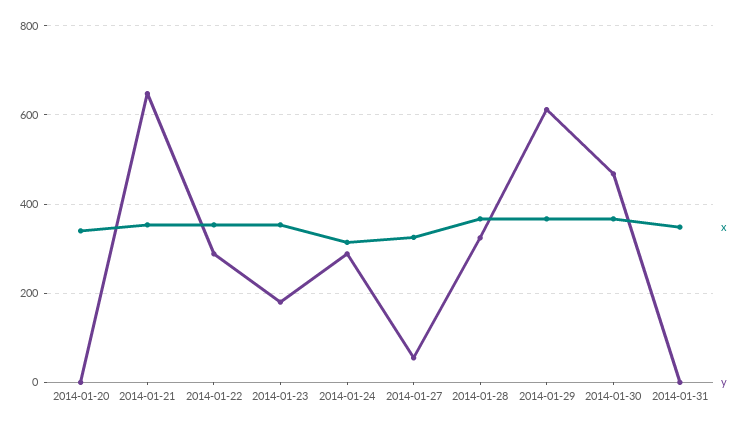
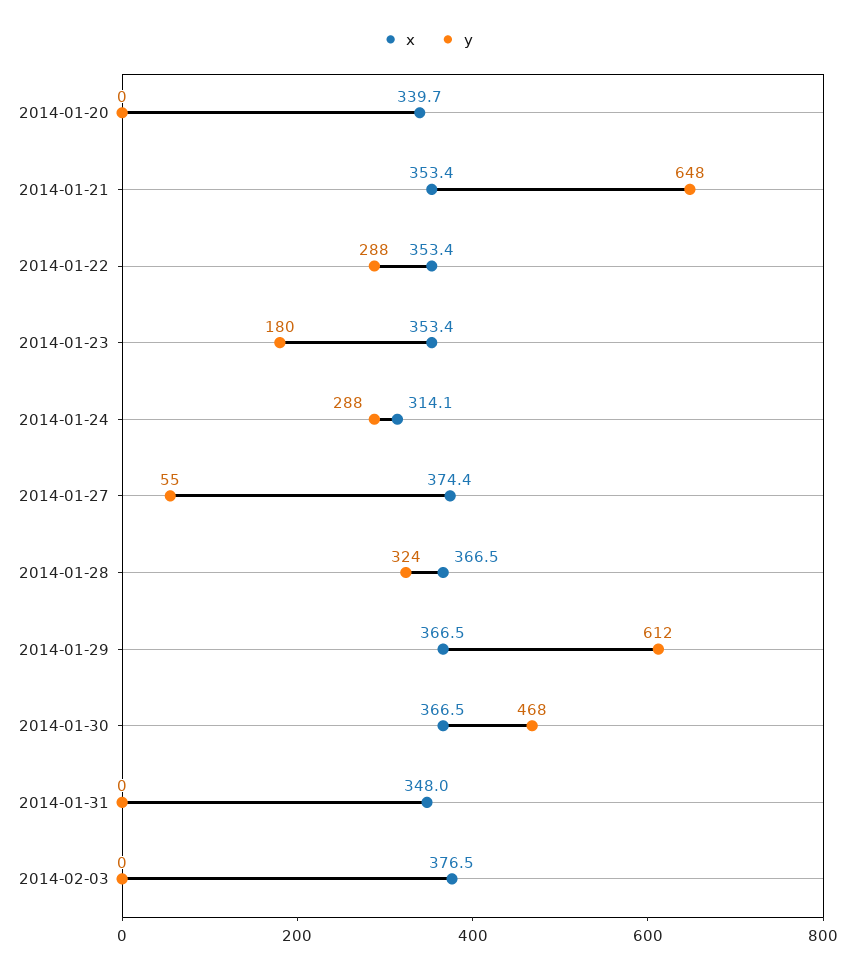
x, 2014-01-27: 320 -> 374.4
x, 2014-02-03: none -> 376.5
y, 2014-02-03: none -> 0

